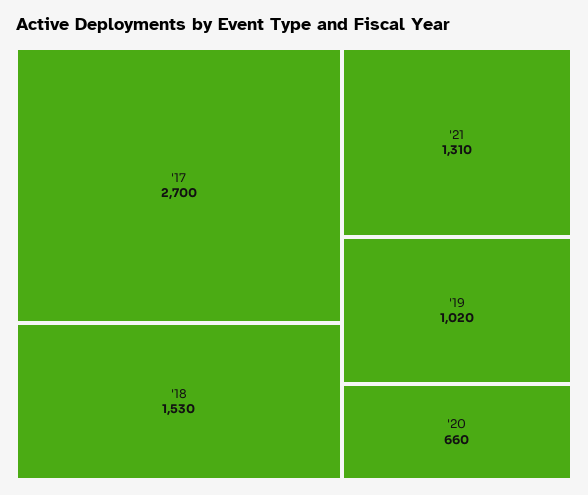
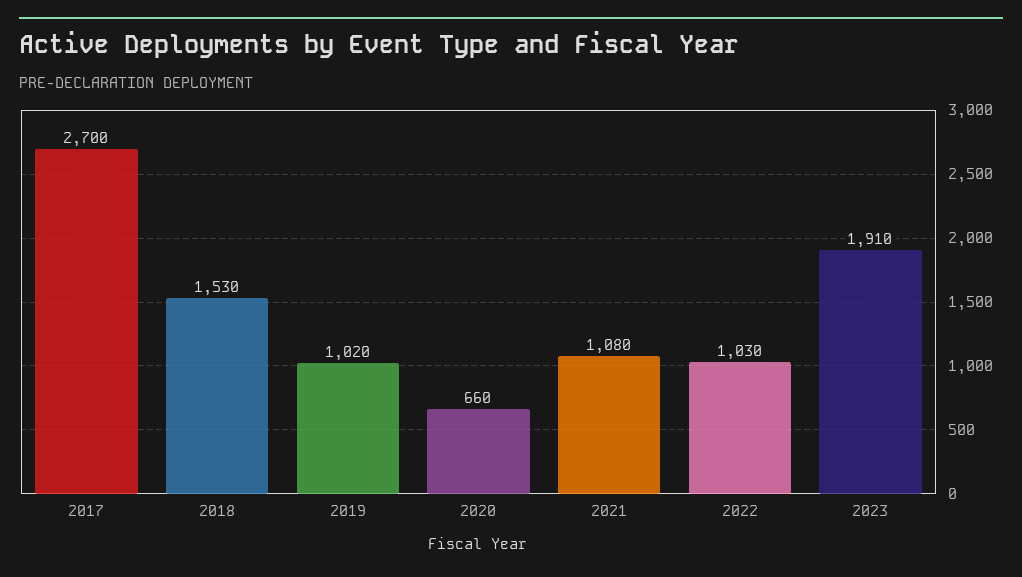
'21: 1310 -> 1080
2022: none -> 1030
2023: none -> 1910

